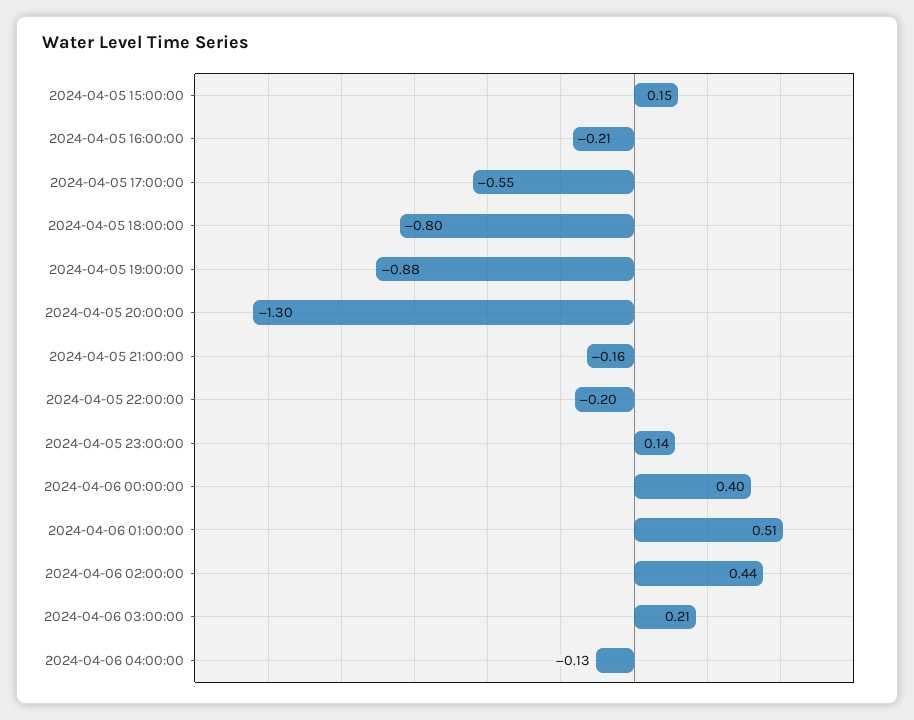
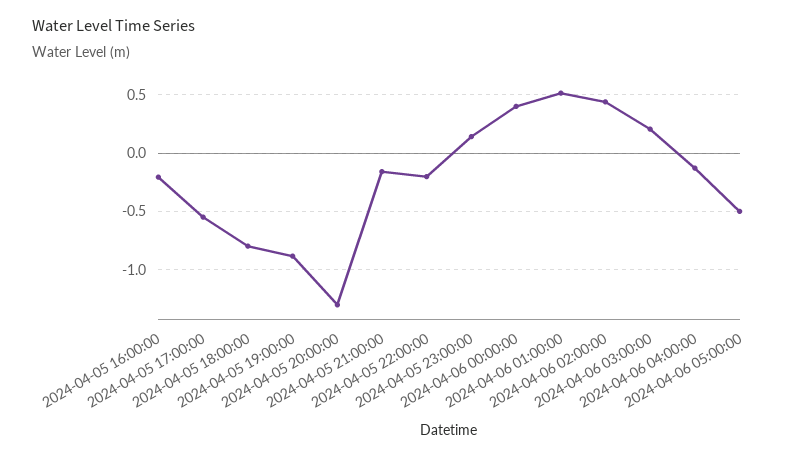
2024-04-05 15:00:00: 0.15 -> none
2024-04-06 05:00:00: none -> -0.5

